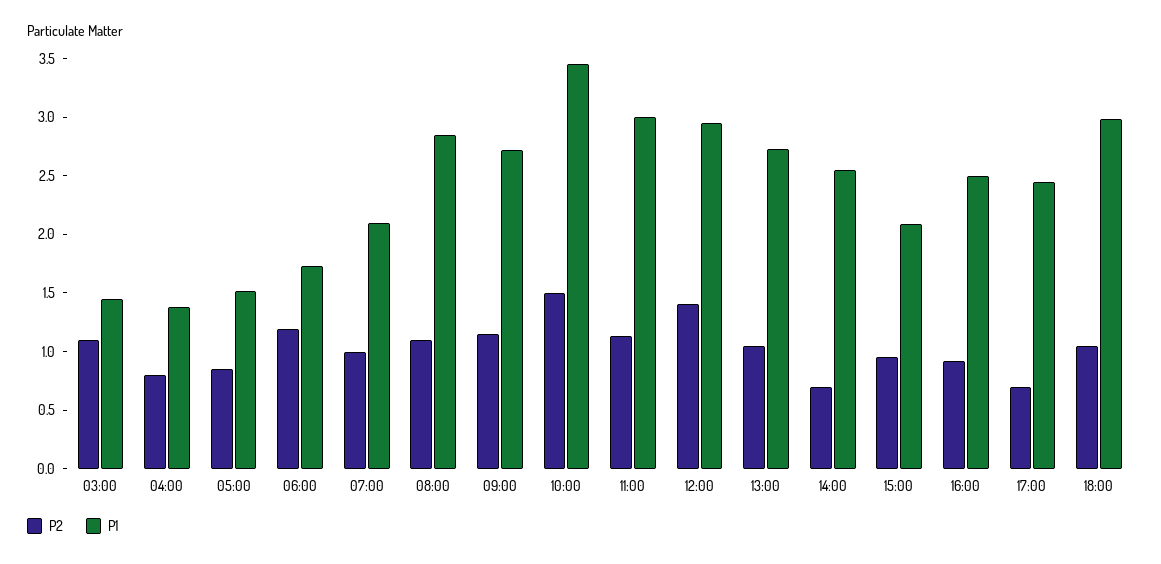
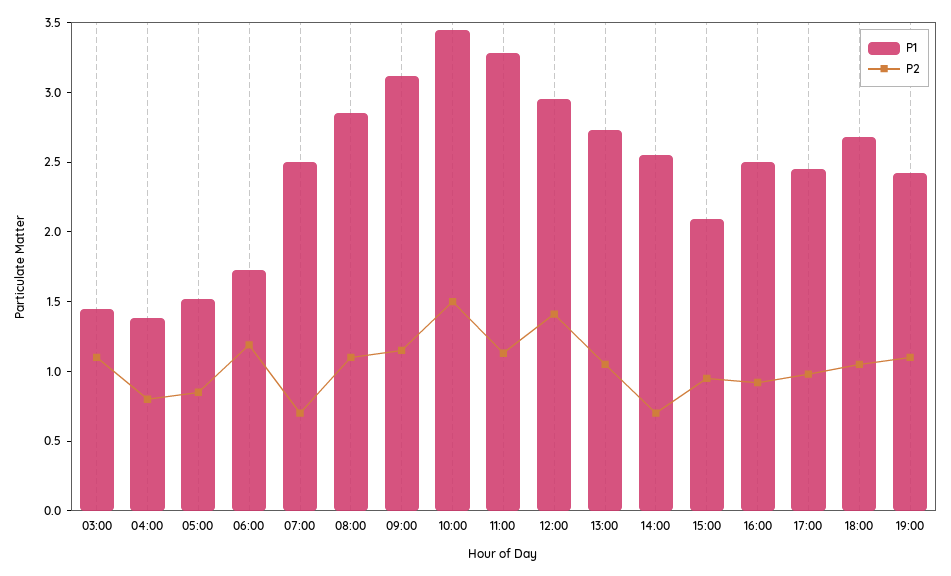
P2, 07:00: 1 -> 0.7
P1, 07:00: 2.1 -> 2.5
P1, 09:00: 2.7 -> 3.1
P1, 11:00: 3 -> 3.3
P2, 17:00: 0.7 -> 1
P1, 18:00: 3 -> 2.7
P1, 19:00: none -> 2.4
P2, 19:00: none -> 1.1

